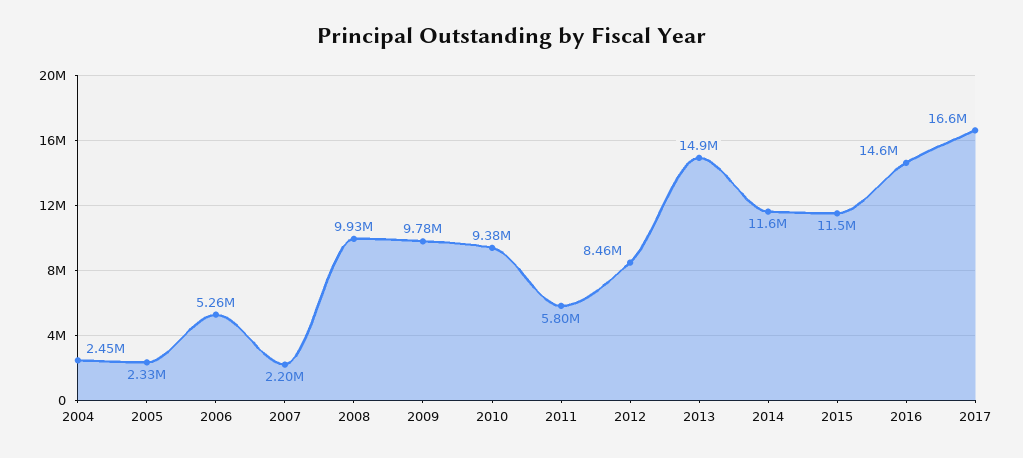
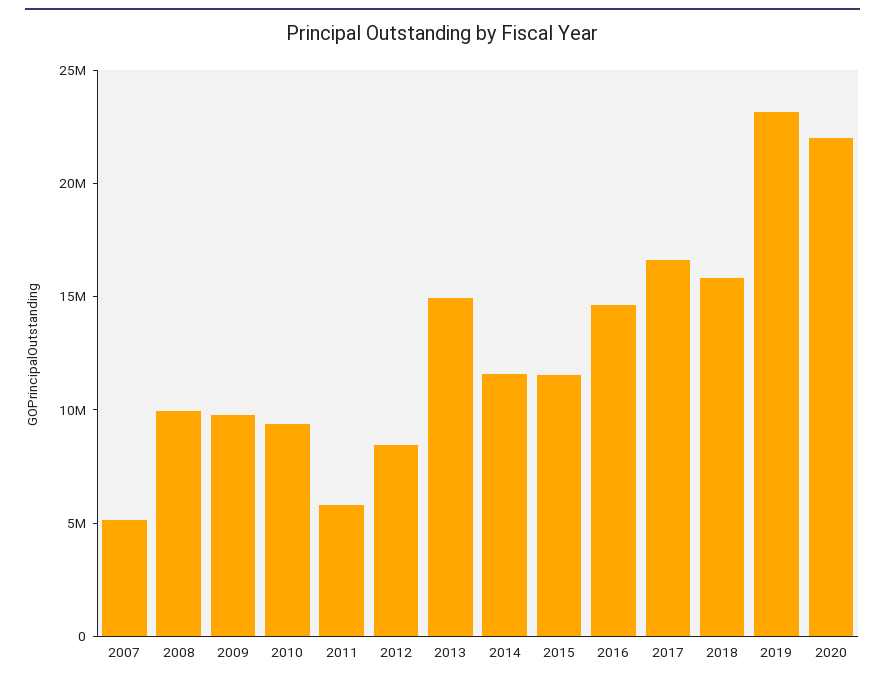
2004: 2450000 -> none
2005: 2330000 -> none
2006: 5260000 -> none
2007: 2200000 -> 5000000
2018: none -> 16000000
2019: none -> 23000000
2020: none -> 22000000

